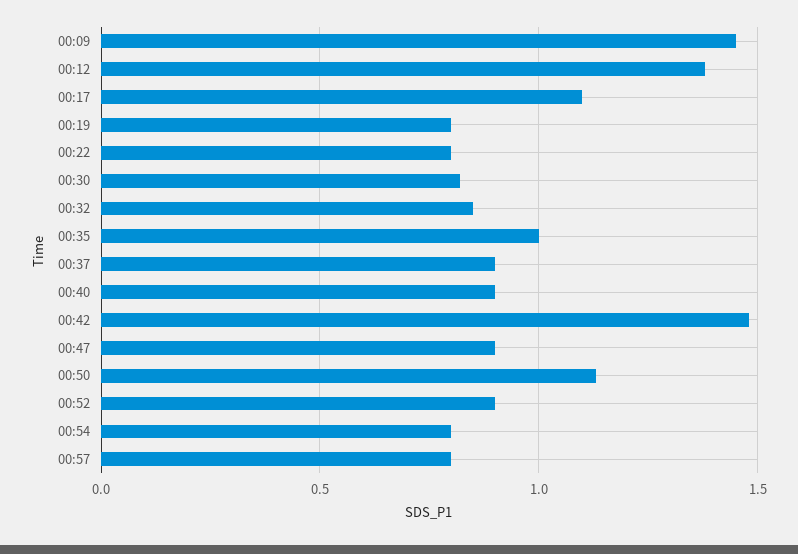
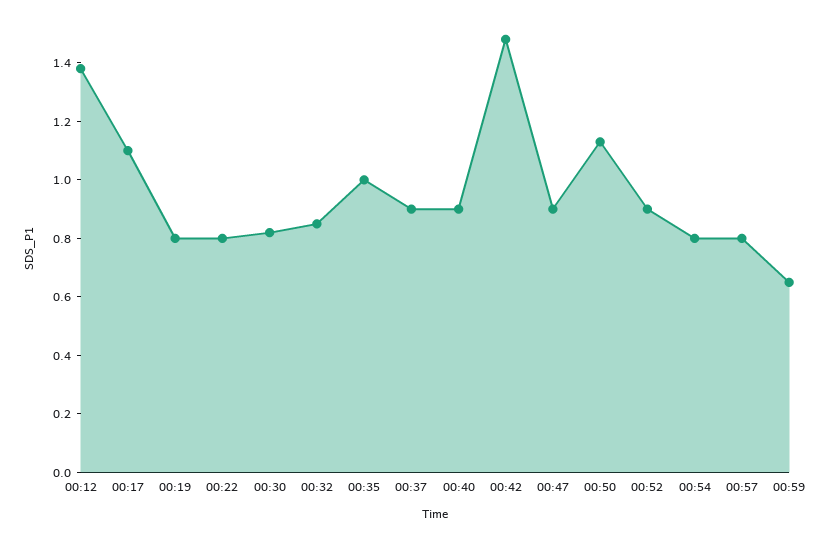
00:09: 1.45 -> none
00:59: none -> 0.65

